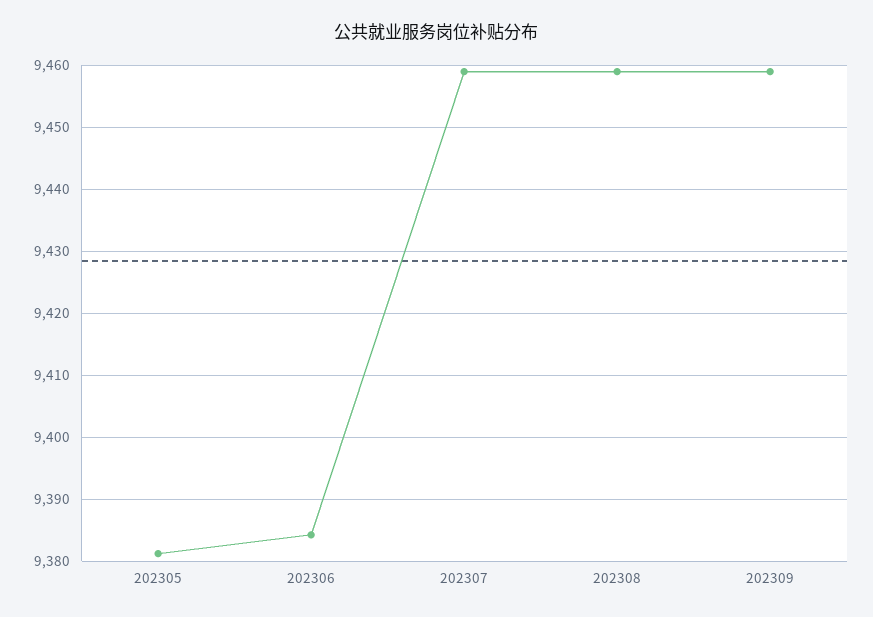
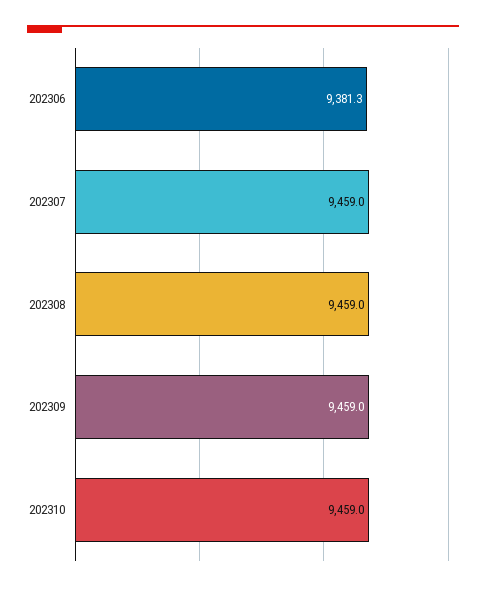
202305: 9381 -> none
202306: 9384 -> 9381.3
202310: none -> 9459

